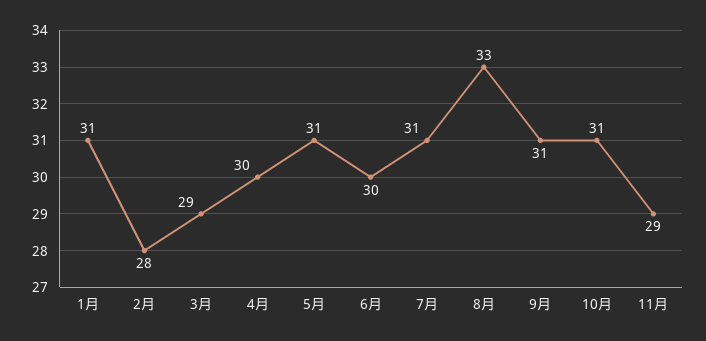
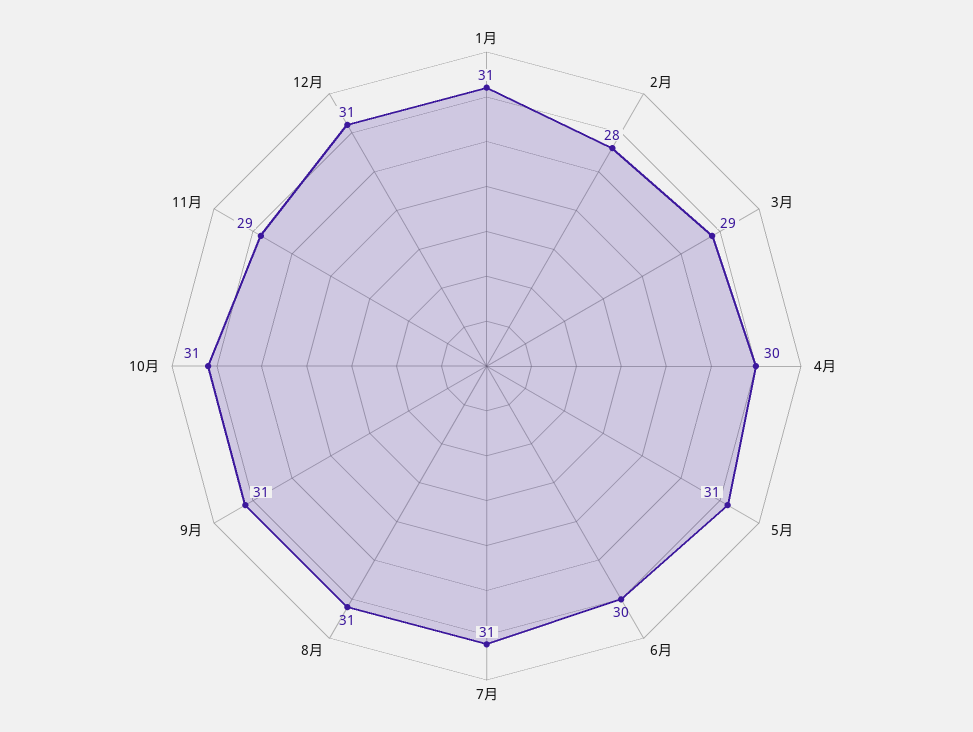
8月: 33 -> 31
12月: none -> 31

